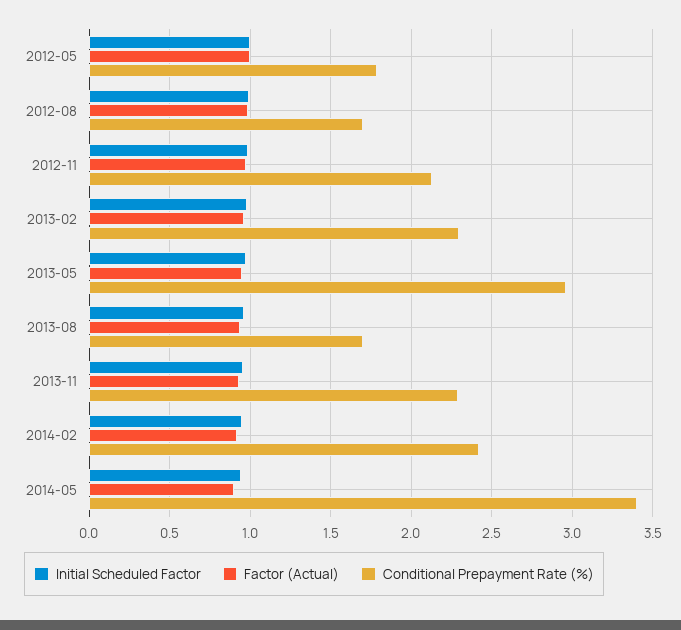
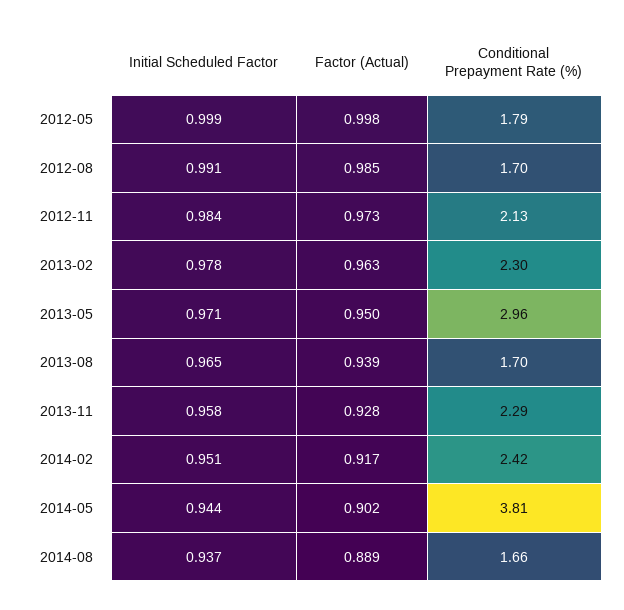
Conditional Prepayment Rate (%), 2014-05: 3.4 -> 3.81
Initial Scheduled Factor, 2014-08: none -> 0.937
Factor (Actual), 2014-08: none -> 0.889
Conditional Prepayment Rate (%), 2014-08: none -> 1.66

